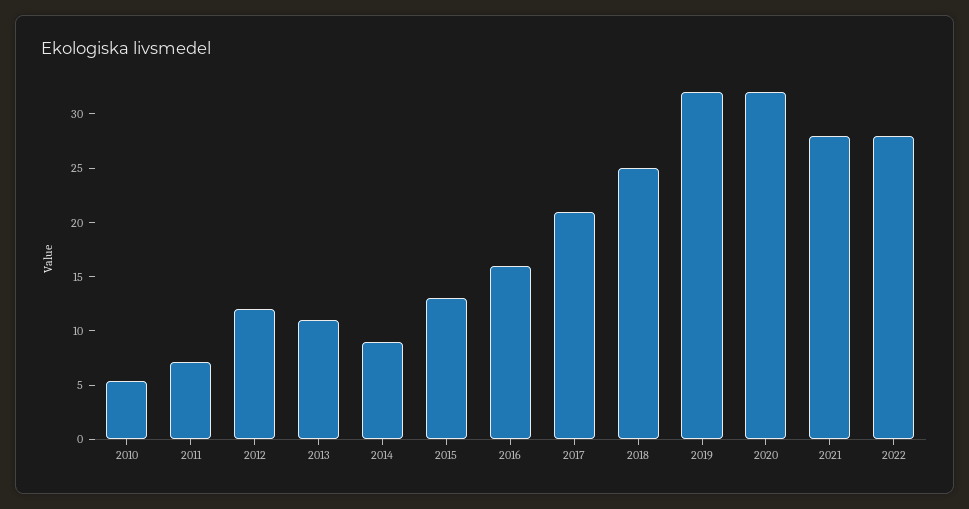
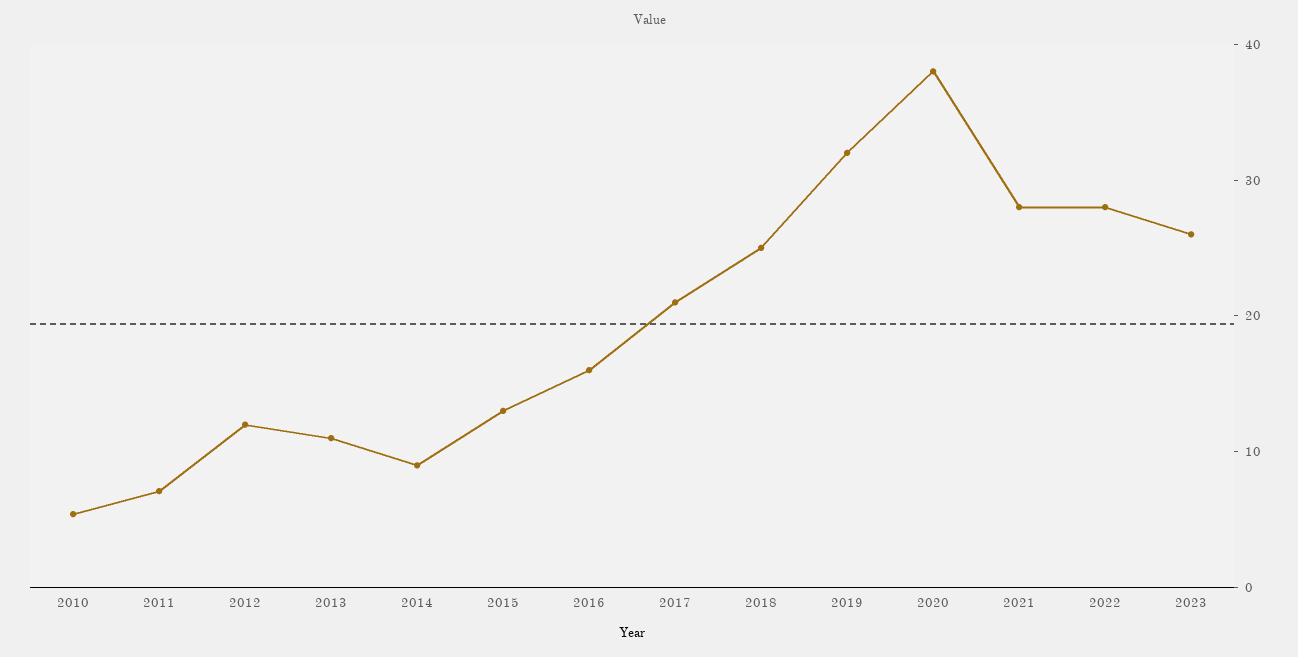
2020: 32 -> 38
2023: none -> 26

